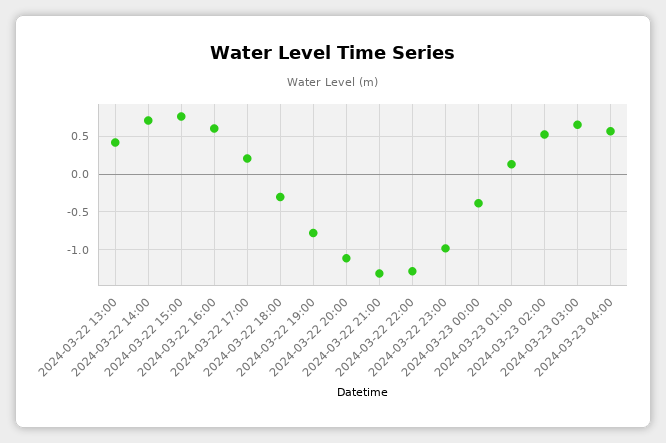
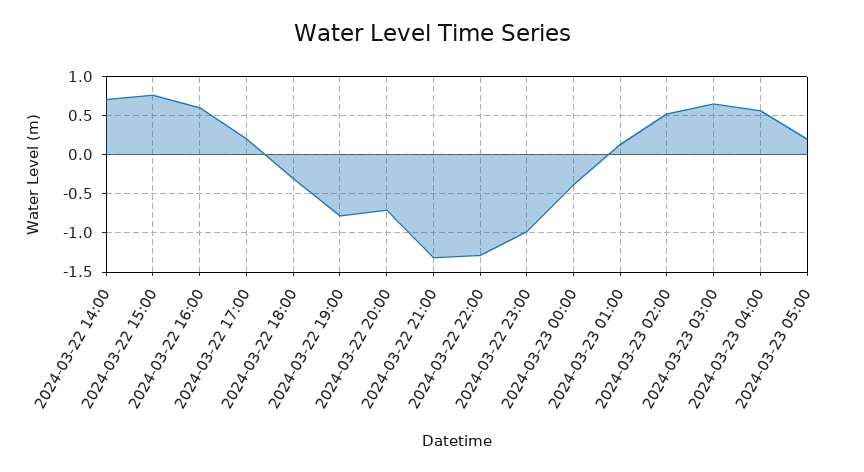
2024-03-22 13:00: 0.4 -> none
2024-03-22 20:00: -1.1 -> -0.7
2024-03-23 05:00: none -> 0.2

